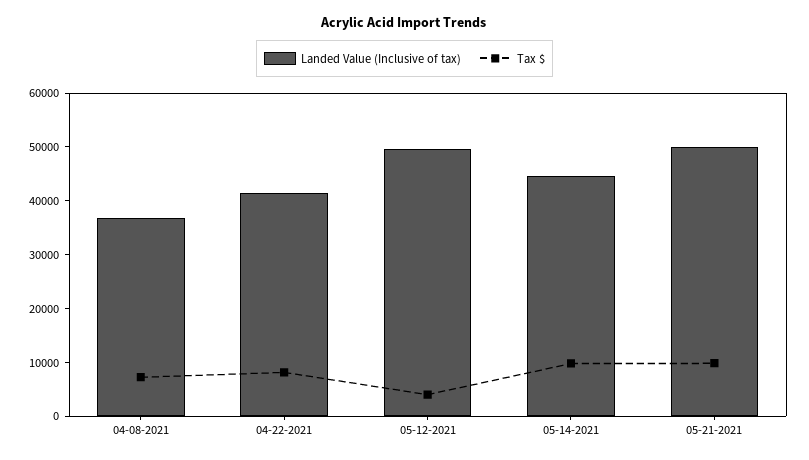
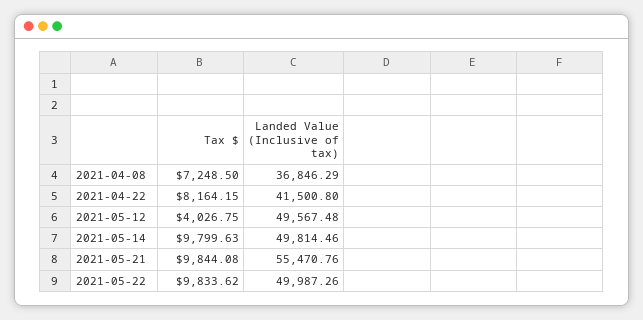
Landed Value (Inclusive of tax), 05-14-2021: 44000 -> 49814.46
Landed Value (Inclusive of tax), 05-21-2021: 50000 -> 55470.76
Tax $, 2021-05-22: none -> 9833.62
Landed Value (Inclusive of tax), 2021-05-22: none -> 49987.26

